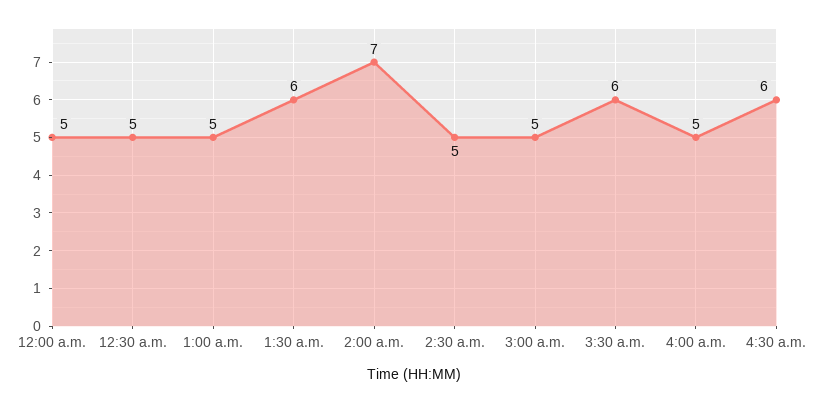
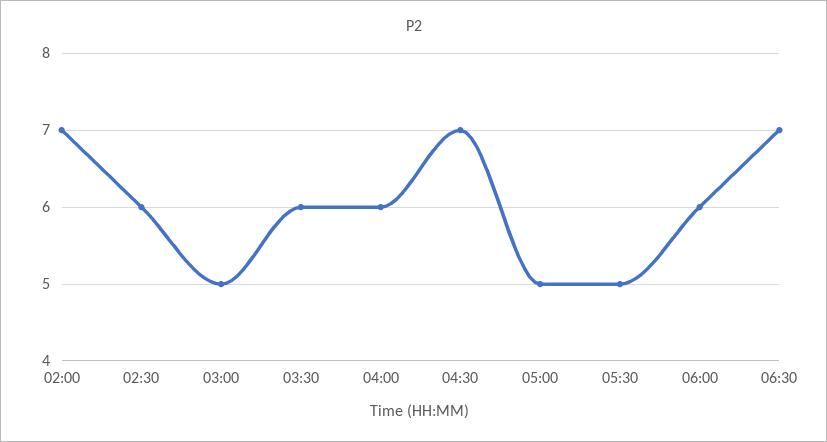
12:00 a.m.: 5 -> none
12:30 a.m.: 5 -> none
1:00 a.m.: 5 -> none
1:30 a.m.: 6 -> none
2:30 a.m.: 5 -> 6
4:00 a.m.: 5 -> 6
4:30 a.m.: 6 -> 7
05:00: none -> 5
05:30: none -> 5
06:00: none -> 6
06:30: none -> 7

